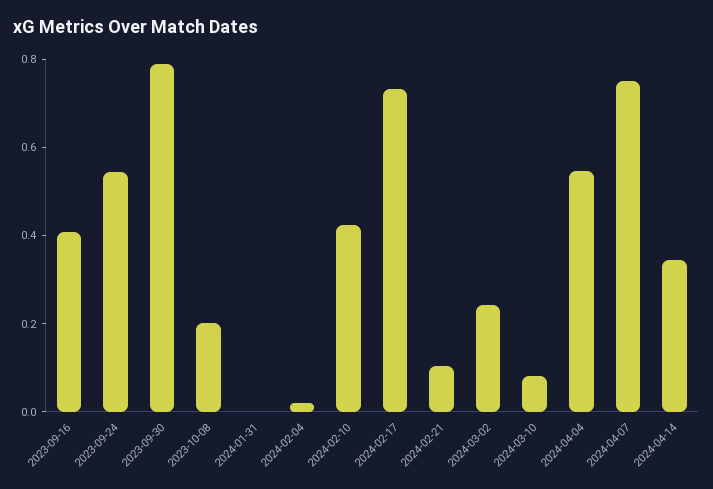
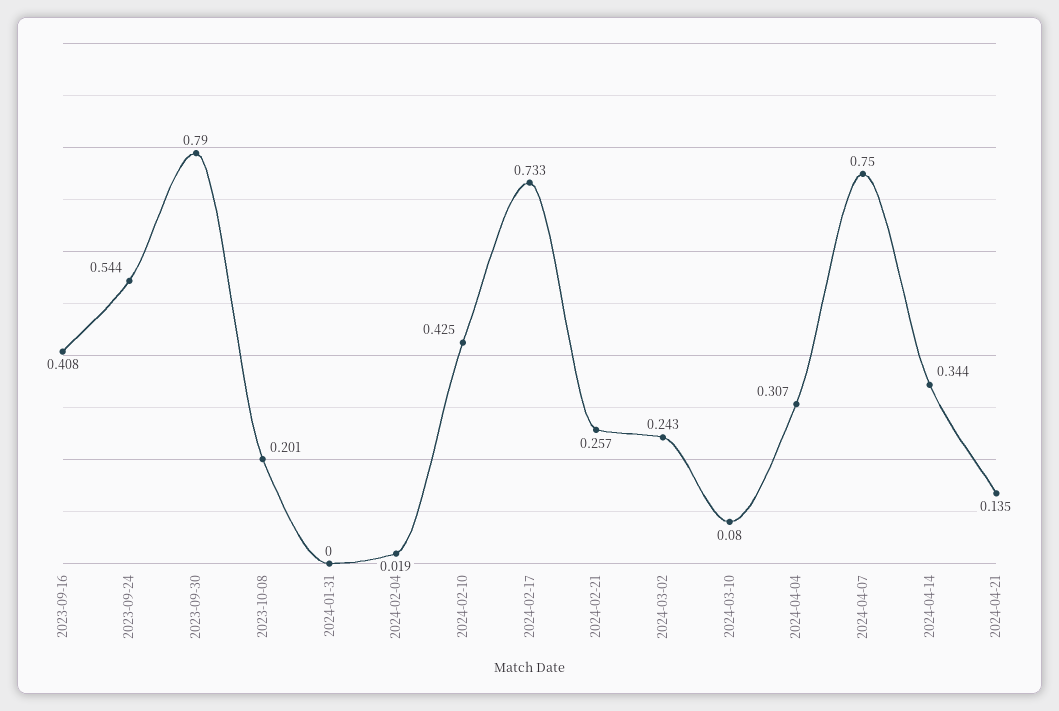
2024-02-21: 0.1 -> 0.257
2024-04-04: 0.55 -> 0.307
2024-04-21: none -> 0.135

